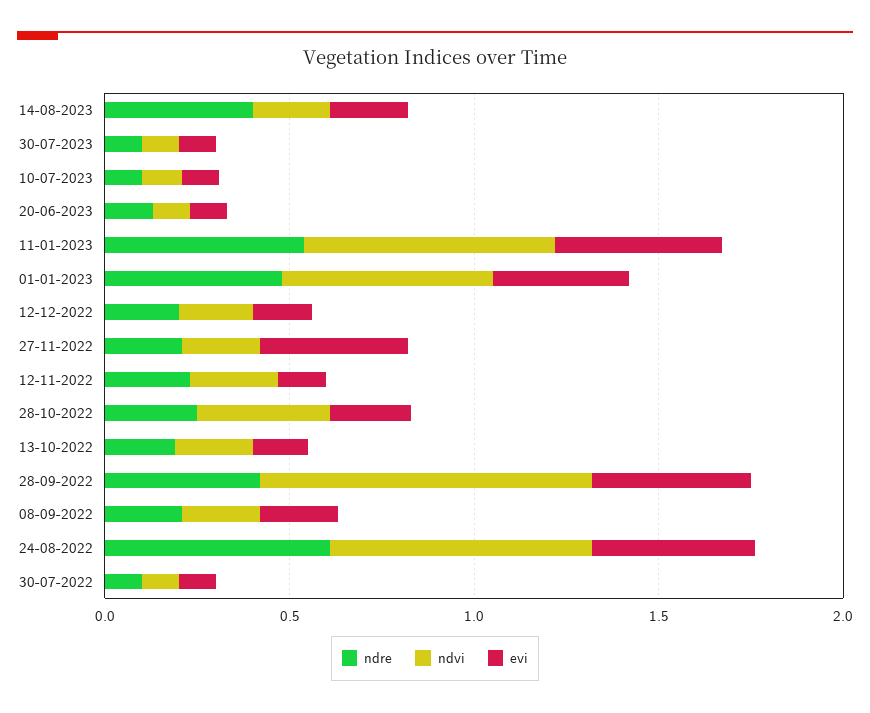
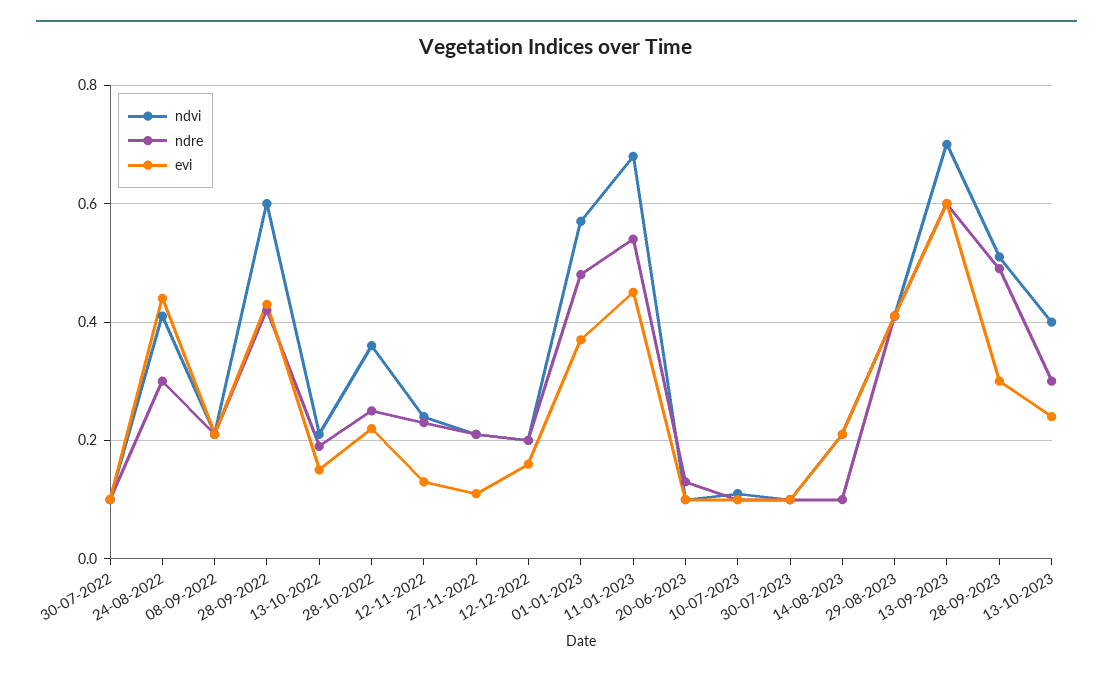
ndre, 14-08-2023: 0.4 -> 0.1
evi, 27-11-2022: 0.4 -> 0.1
ndvi, 28-09-2022: 0.9 -> 0.6
ndre, 24-08-2022: 0.6 -> 0.3
ndvi, 24-08-2022: 0.7 -> 0.4
ndvi, 29-08-2023: none -> 0.4
ndre, 29-08-2023: none -> 0.4
evi, 29-08-2023: none -> 0.4
ndvi, 13-09-2023: none -> 0.7
ndre, 13-09-2023: none -> 0.6
evi, 13-09-2023: none -> 0.6
ndvi, 28-09-2023: none -> 0.5
ndre, 28-09-2023: none -> 0.5
evi, 28-09-2023: none -> 0.3
ndvi, 13-10-2023: none -> 0.4
ndre, 13-10-2023: none -> 0.3
evi, 13-10-2023: none -> 0.25

